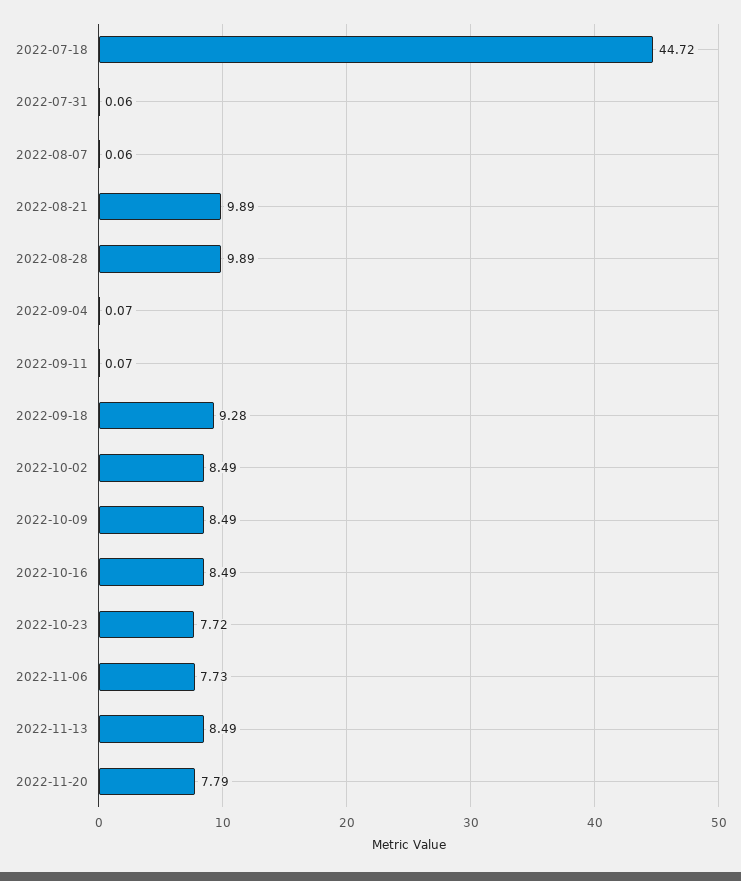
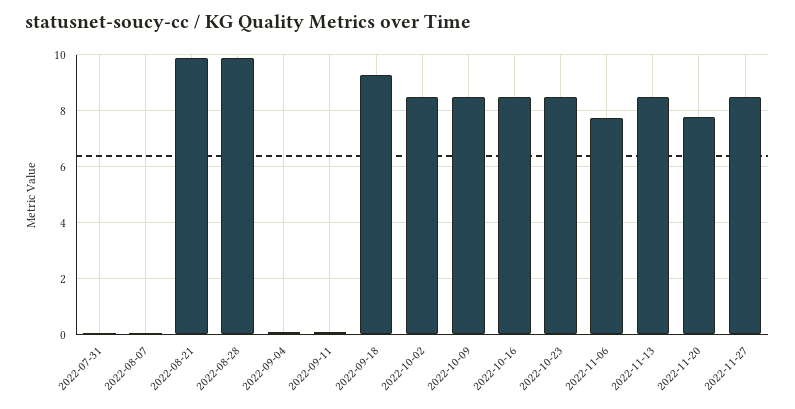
2022-07-18: 44.72 -> none
2022-10-23: 7.72 -> 8.5
2022-11-27: none -> 8.5

